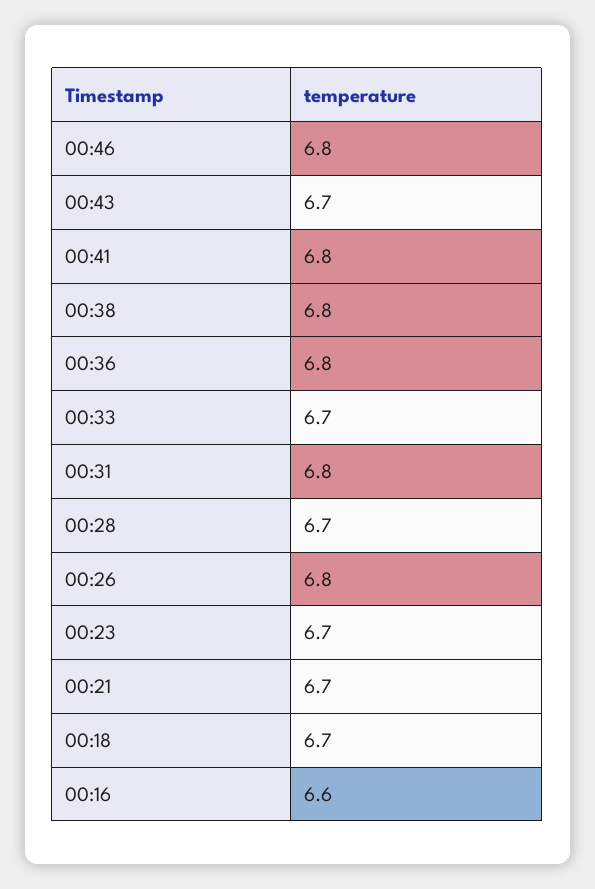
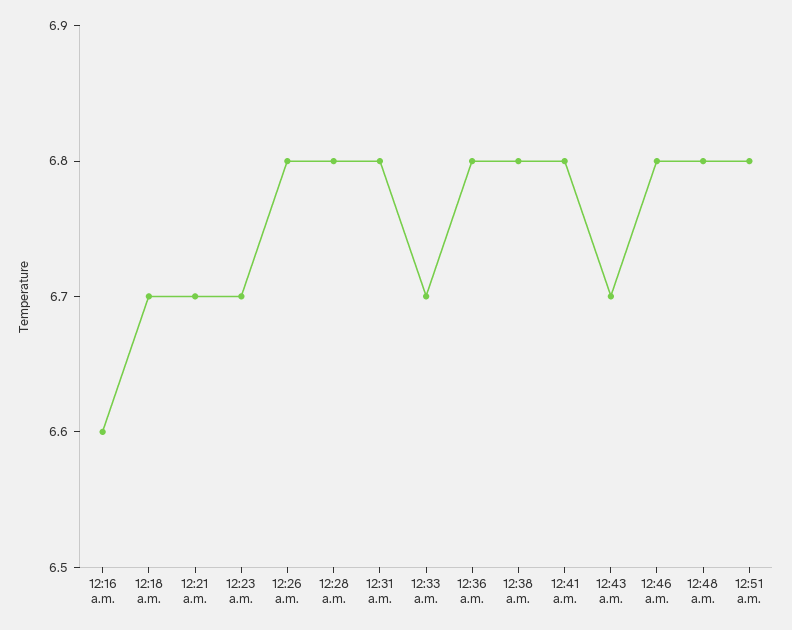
00:28: 6.7 -> 6.8
12:48 a.m.: none -> 6.8
12:51 a.m.: none -> 6.8

